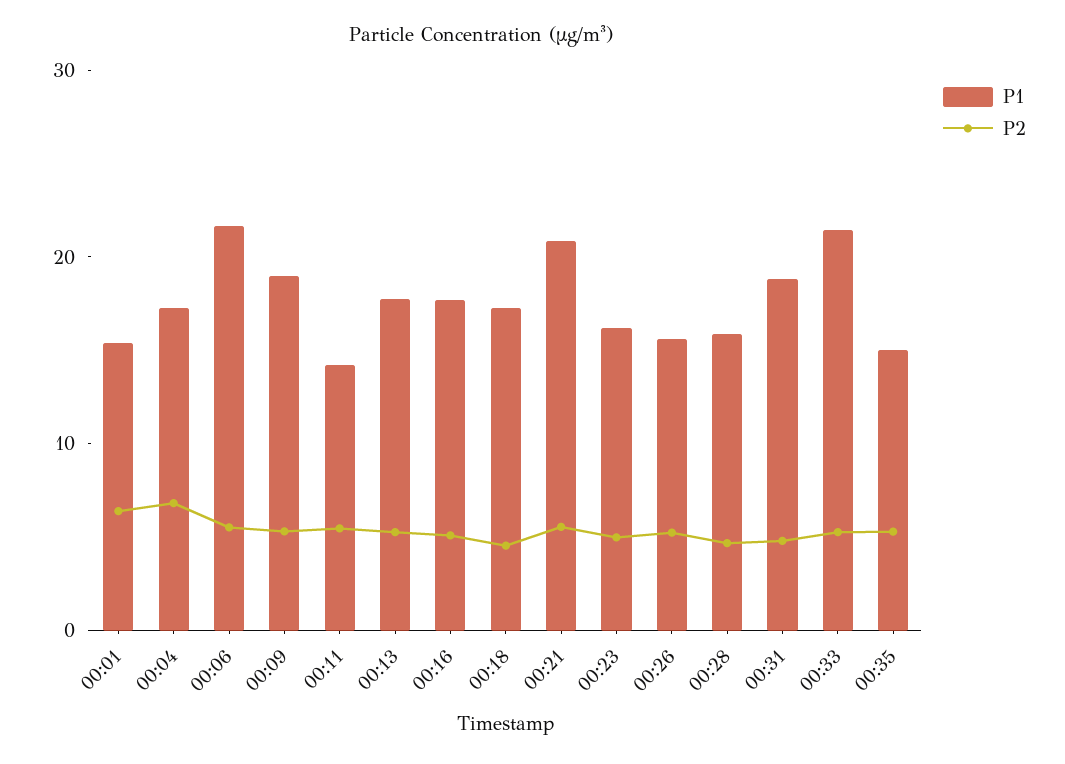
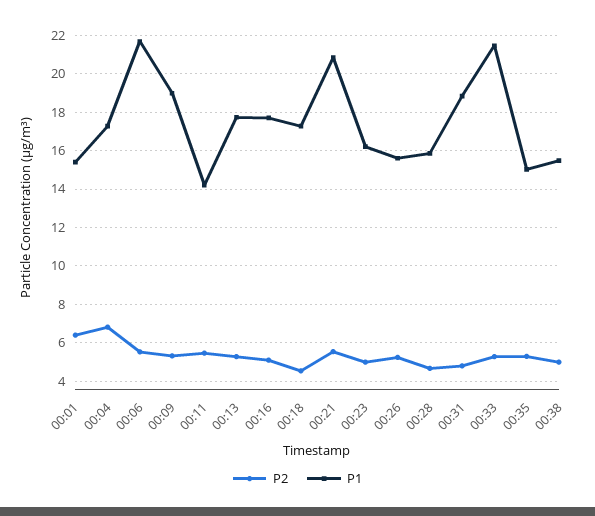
P2, 00:38: none -> 5
P1, 00:38: none -> 15.5

